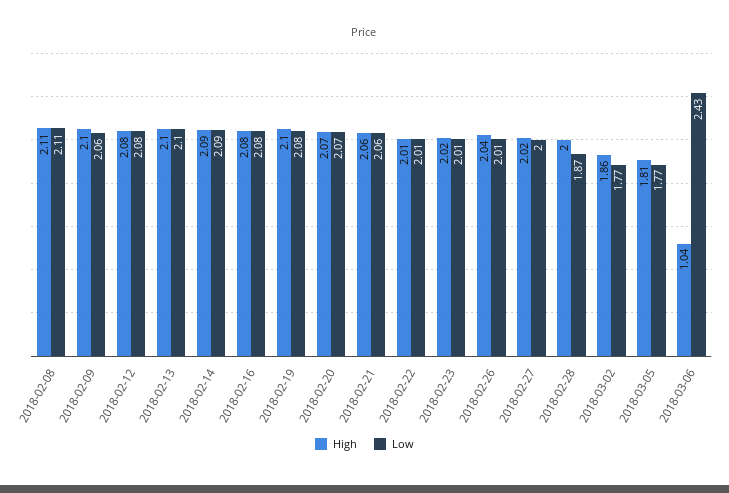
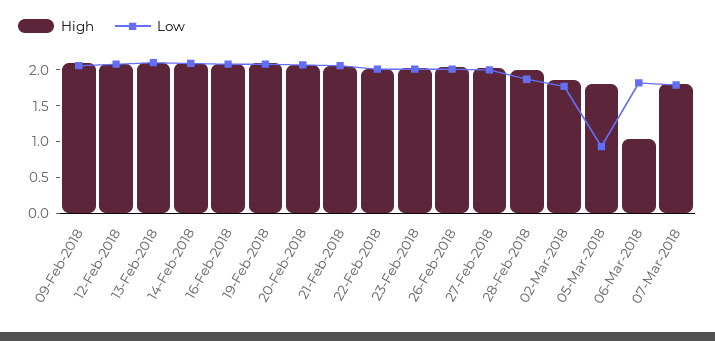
High, 2018-02-08: 2.11 -> none
Low, 2018-02-08: 2.11 -> none
Low, 2018-03-05: 1.77 -> 1
Low, 2018-03-06: 2.43 -> 1.75
High, 07-Mar-2018: none -> 1.75
Low, 07-Mar-2018: none -> 1.75

